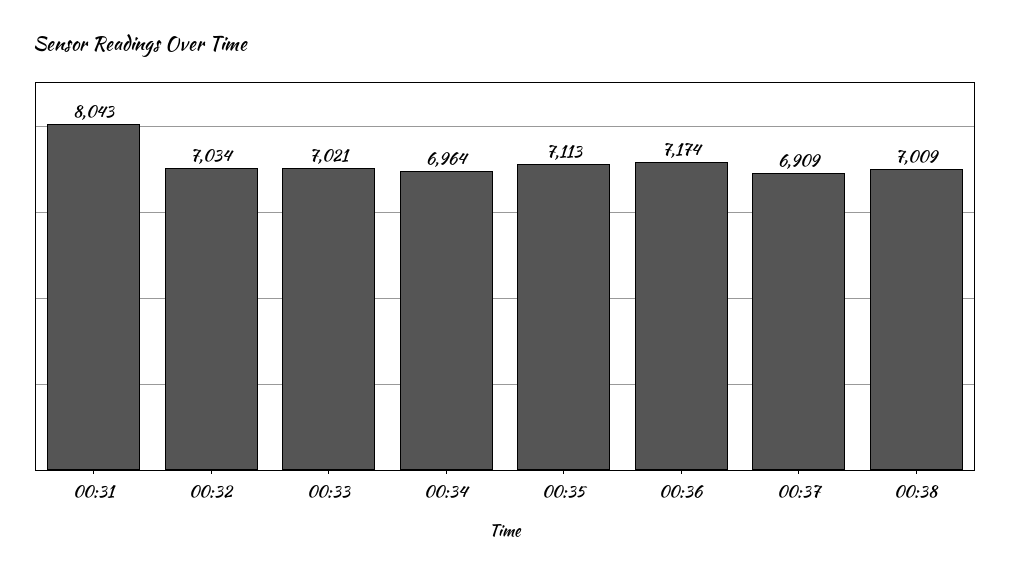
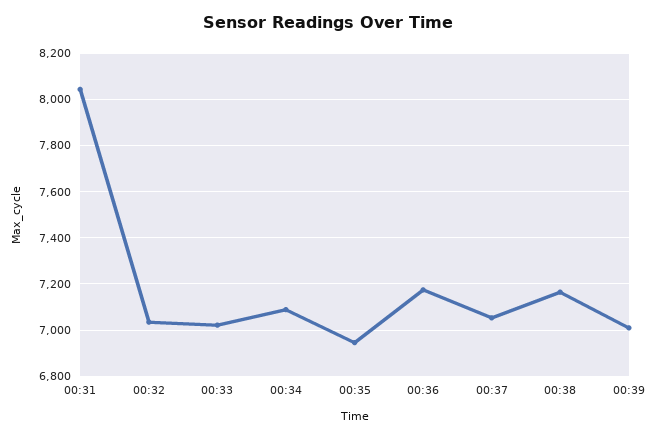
00:34: 6964 -> 7100
00:35: 7113 -> 6950
00:37: 6909 -> 7050
00:38: 7009 -> 7150
00:39: none -> 7000

